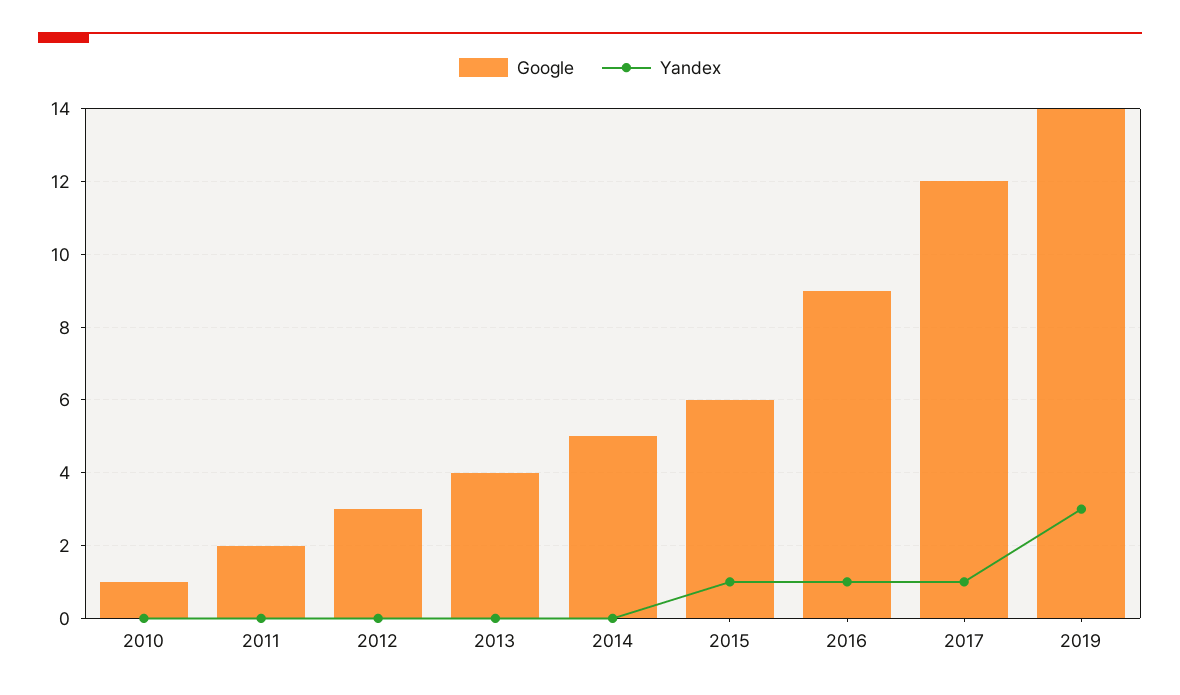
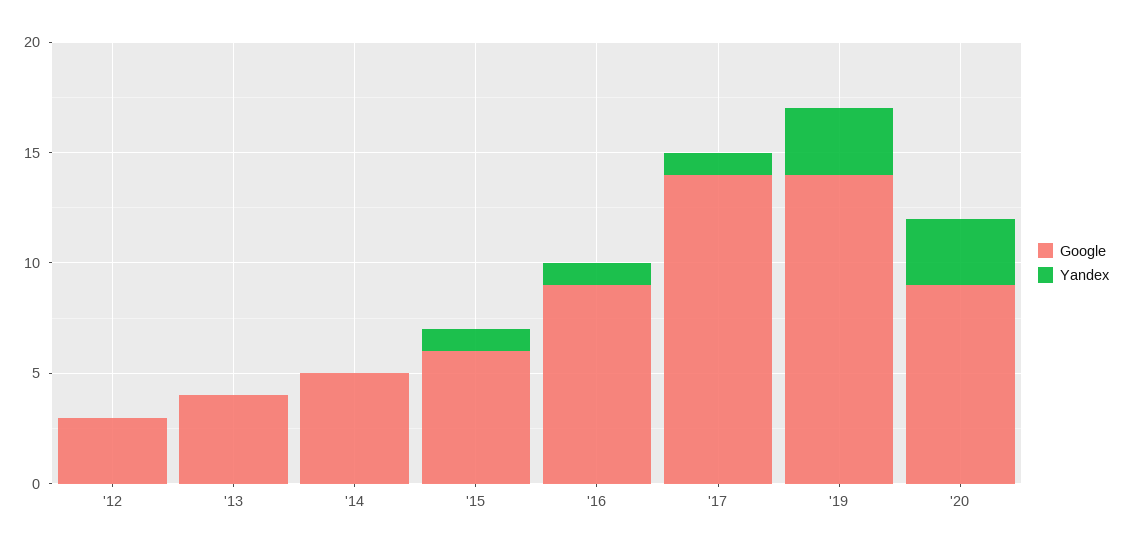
Google, 2010: 1 -> none
Yandex, 2010: 0 -> none
Google, 2011: 2 -> none
Yandex, 2011: 0 -> none
Google, 2017: 12 -> 14
Google, '20: none -> 9
Yandex, '20: none -> 3

